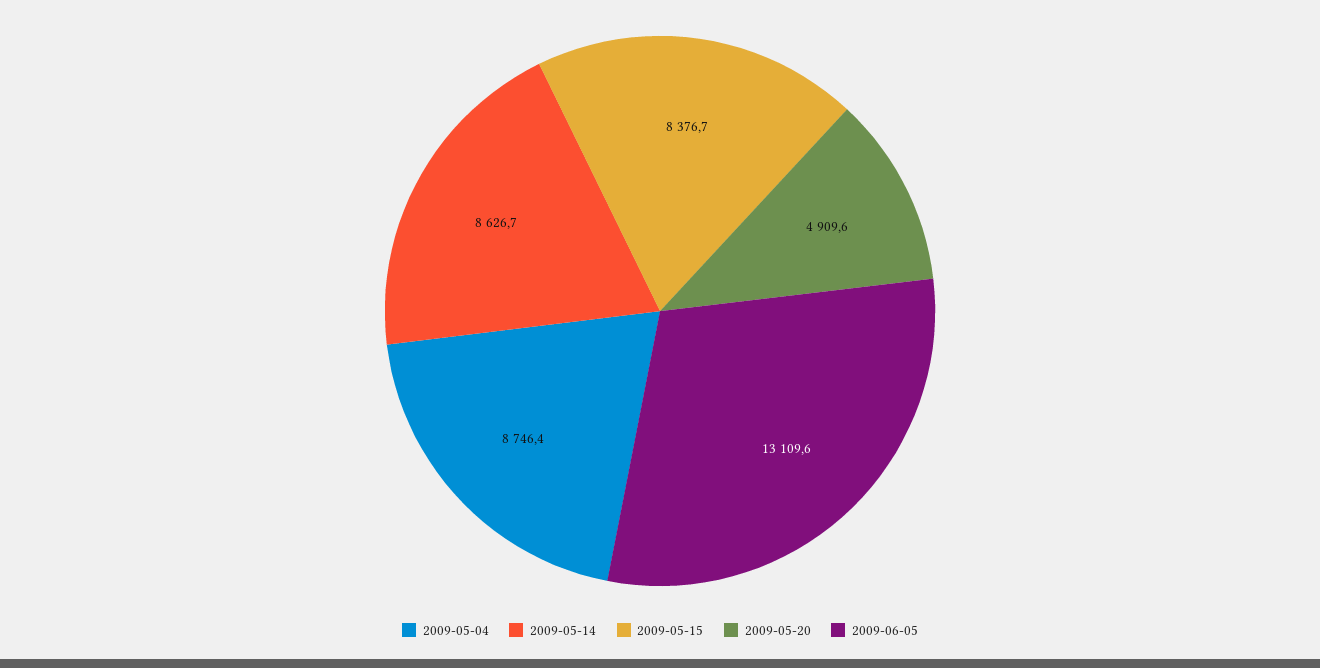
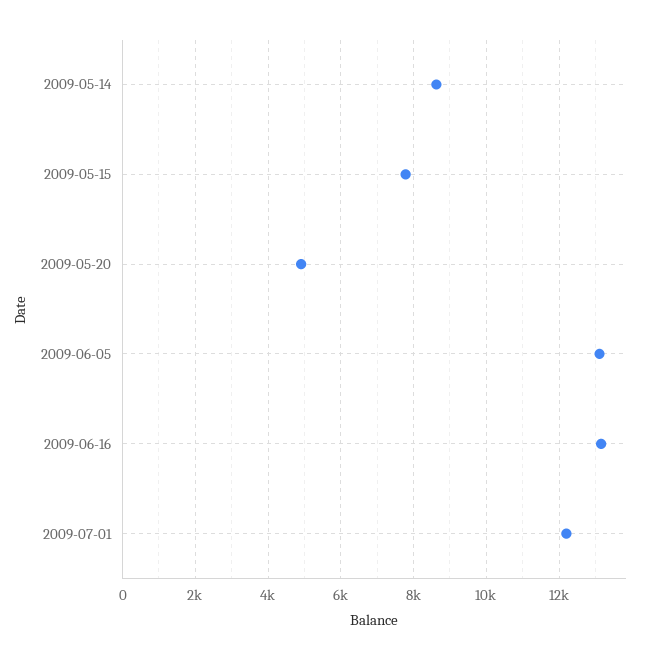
2009-05-04: 8746.4 -> none
2009-05-15: 8376.7 -> 7800
2009-06-16: none -> 13200
2009-07-01: none -> 12200

